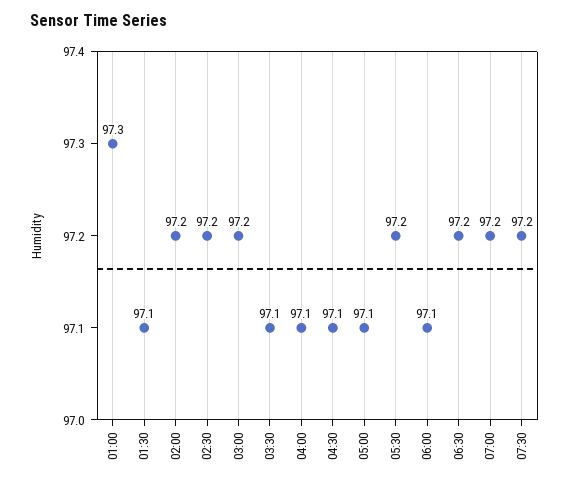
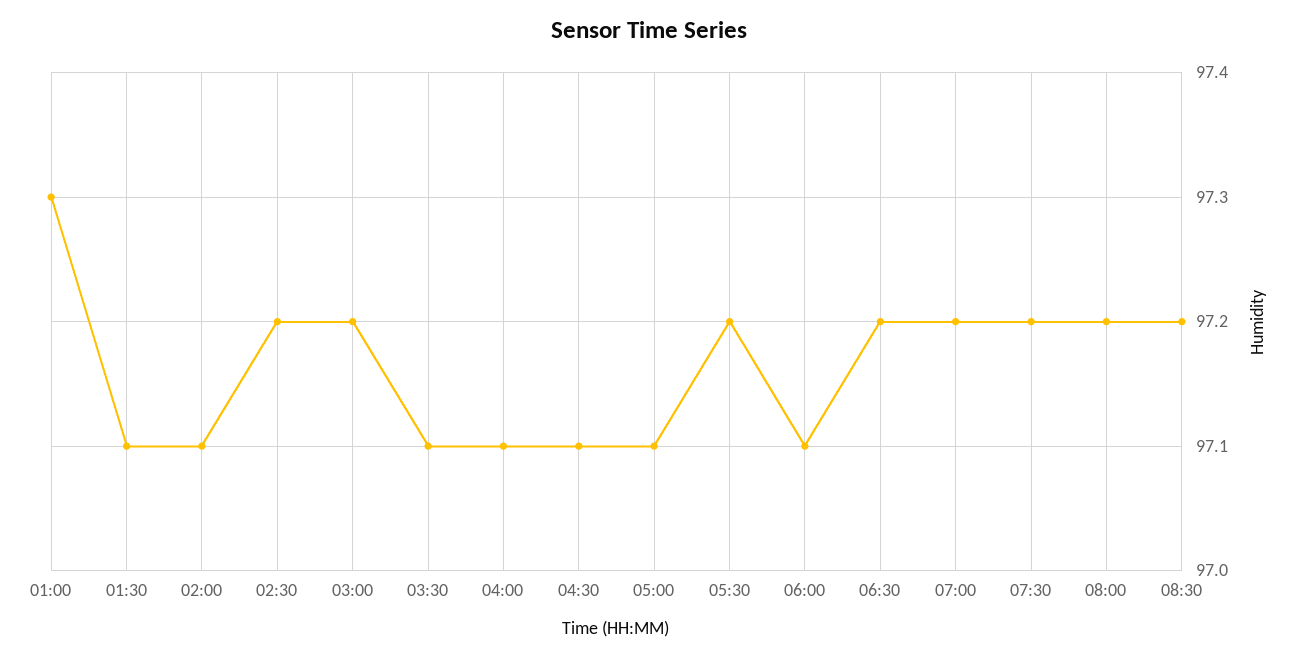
02:00: 97.2 -> 97.1
08:00: none -> 97.2
08:30: none -> 97.2

